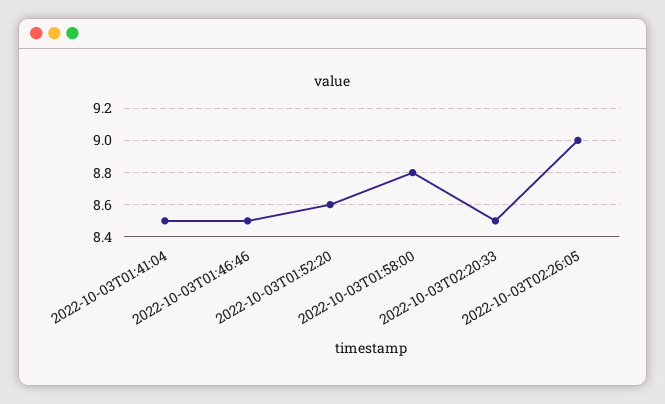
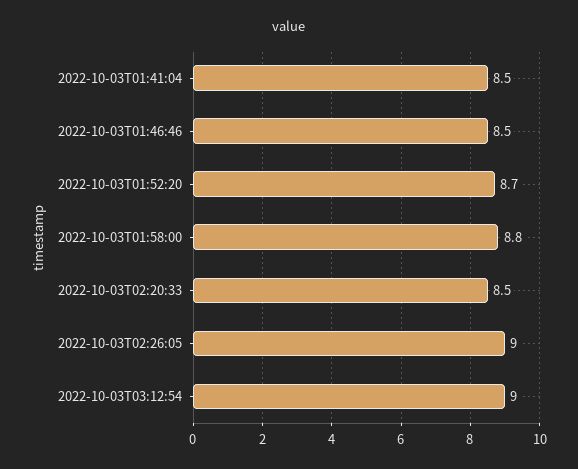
2022-10-03T01:52:20: 8.6 -> 8.7
2022-10-03T03:12:54: none -> 9

